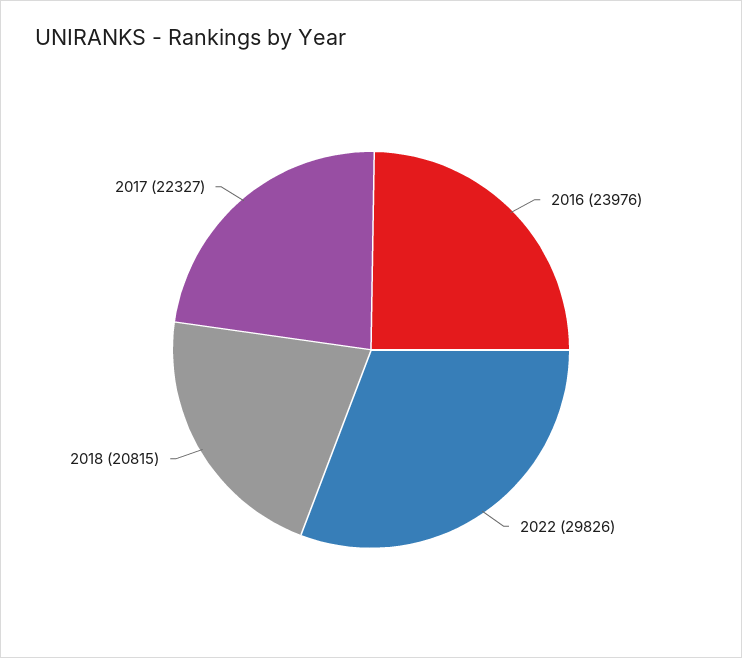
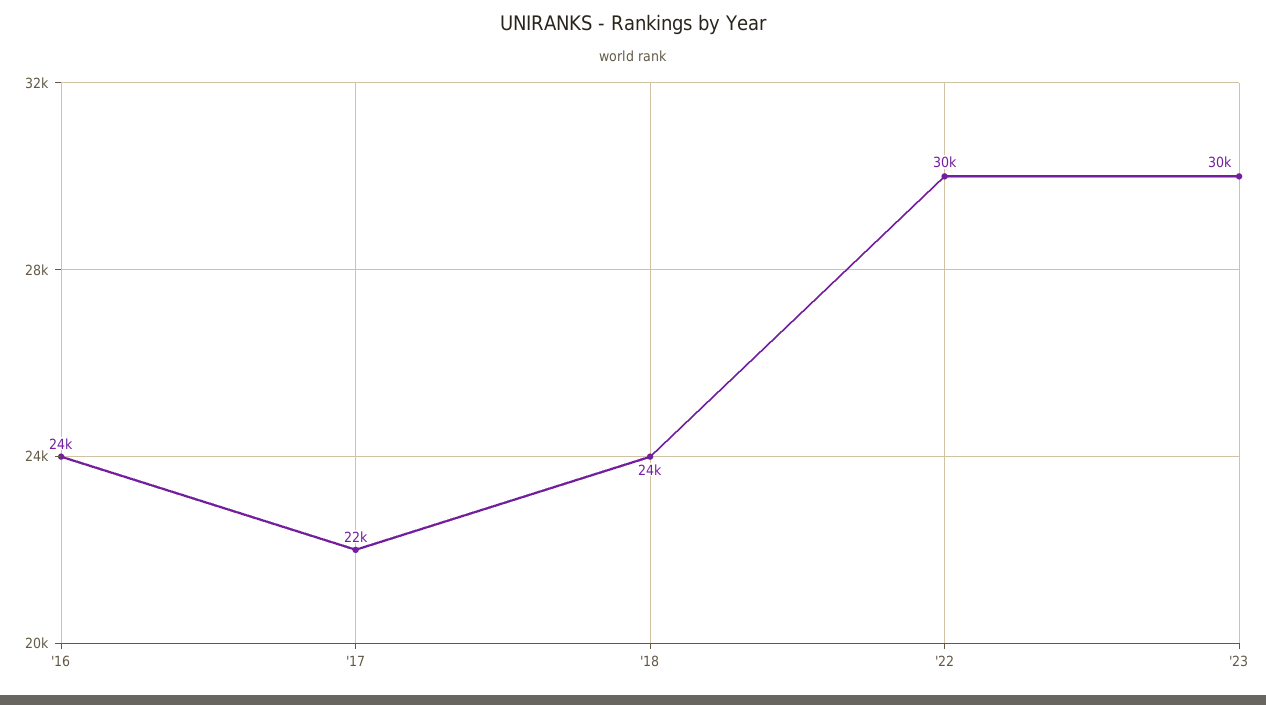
2018: 20815 -> 24000
'23: none -> 30000

